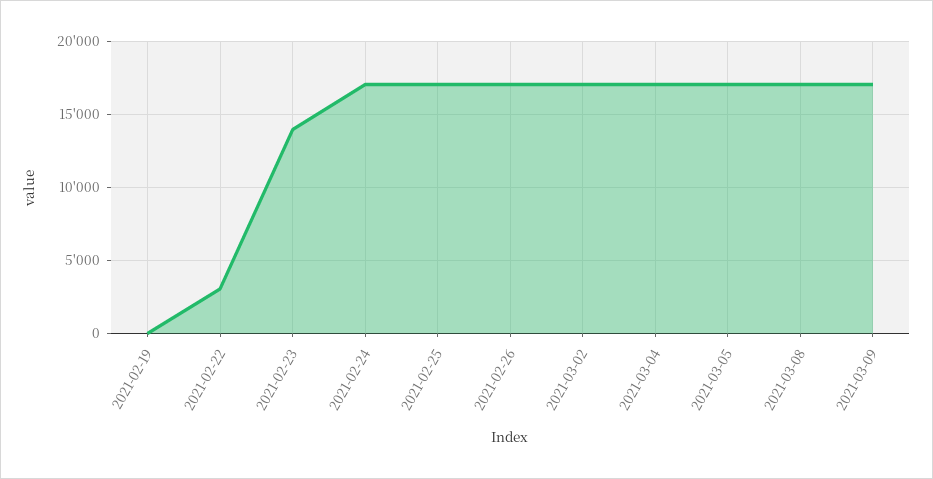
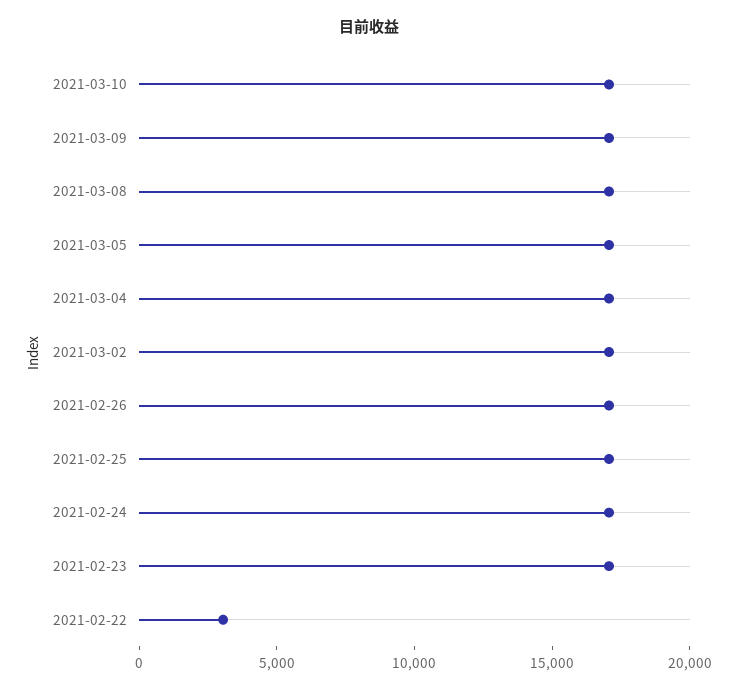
2021-02-19: 0 -> none
2021-02-23: 14000 -> 17000
2021-03-10: none -> 17000

